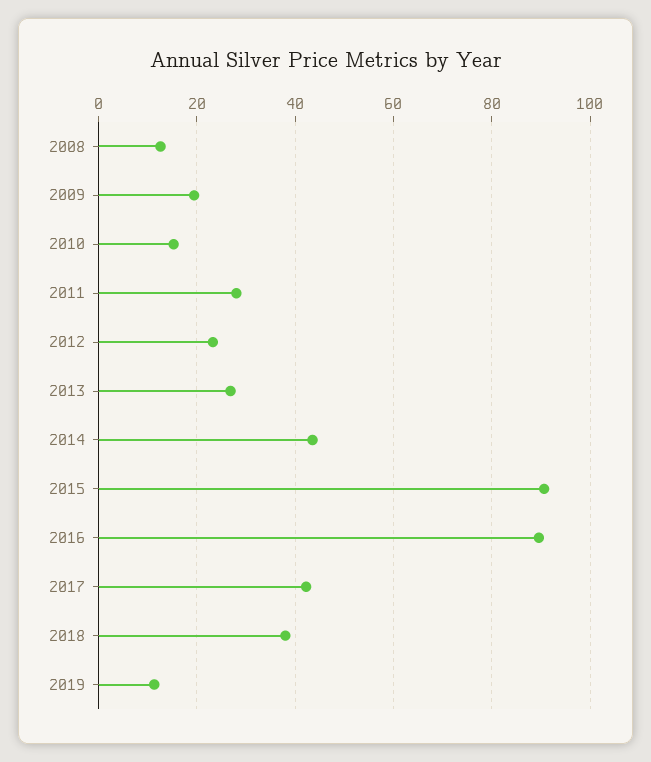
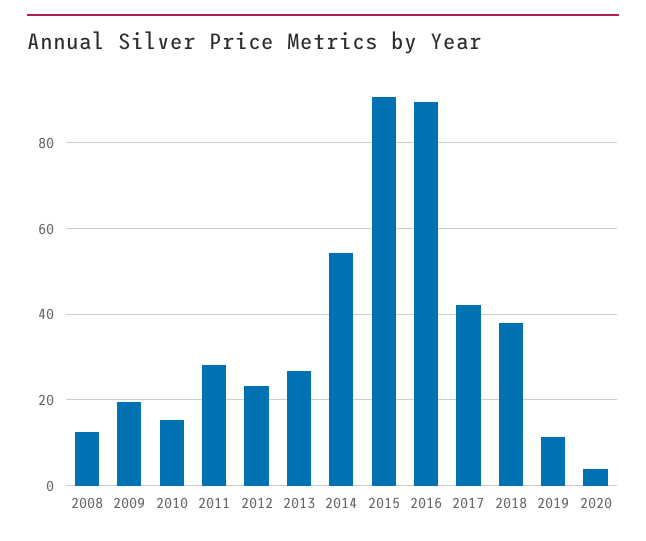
2014: 44 -> 54
2020: none -> 4

